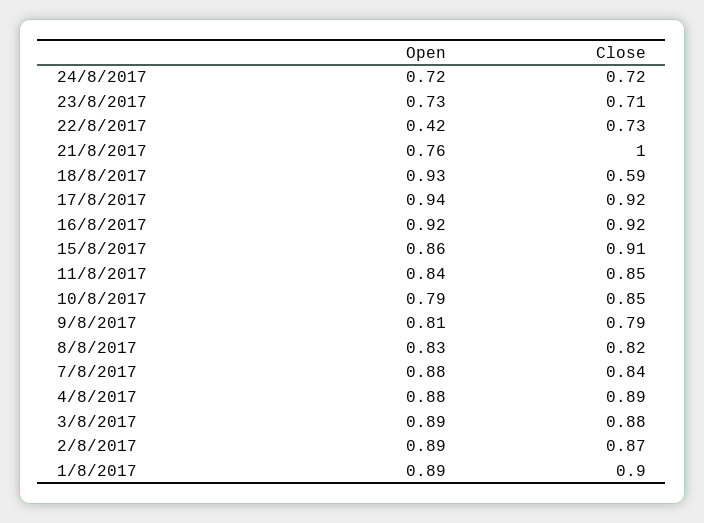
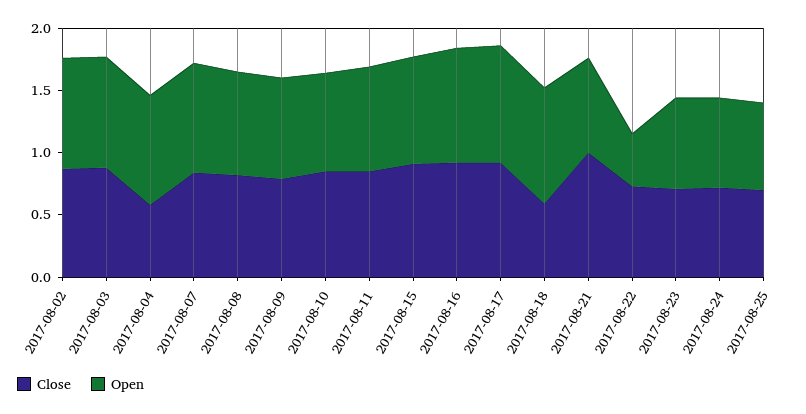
Close, 4/8/2017: 0.89 -> 0.6
Open, 1/8/2017: 0.89 -> none
Close, 1/8/2017: 0.9 -> none
Close, 2017-08-25: none -> 0.7
Open, 2017-08-25: none -> 0.7

